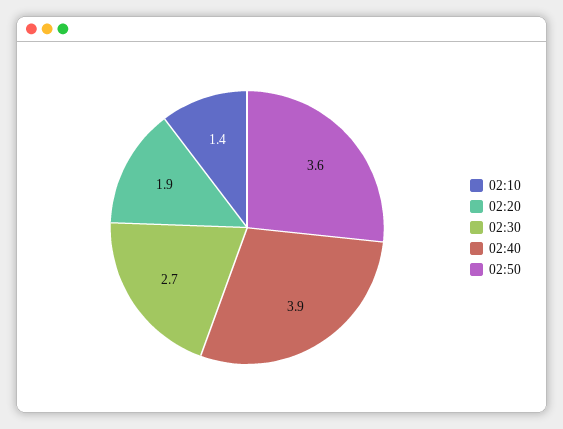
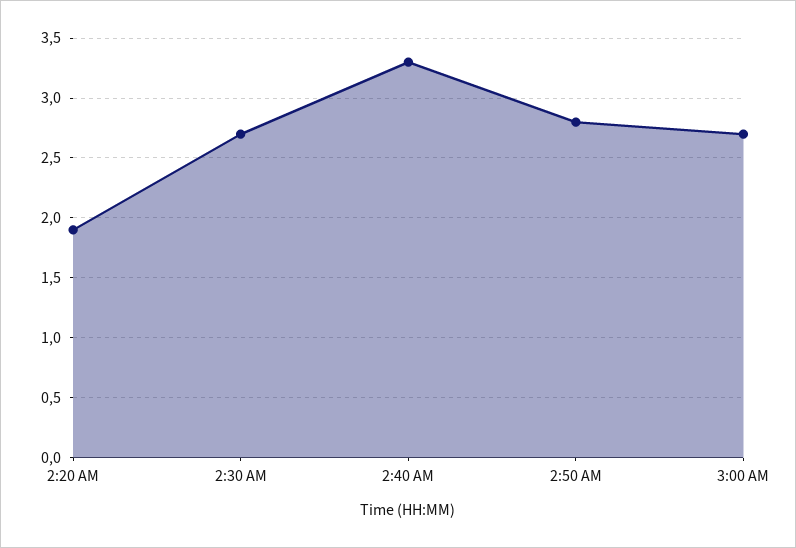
02:10: 1.4 -> none
02:40: 3.9 -> 3.3
02:50: 3.6 -> 2.8
3:00 AM: none -> 2.7

